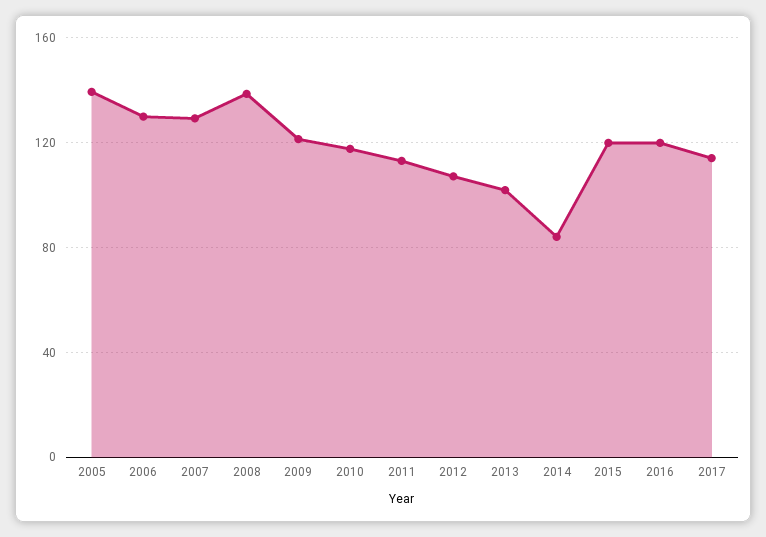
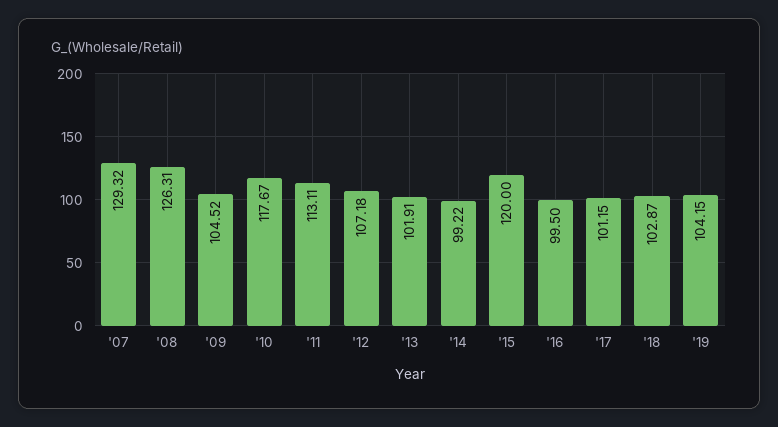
2005: 140 -> none
2006: 130 -> none
2008: 140 -> 126.31
2009: 120 -> 104.52
2014: 85 -> 99.22
2016: 120 -> 99.5
2017: 115 -> 101.15
'18: none -> 102.87
'19: none -> 104.15

